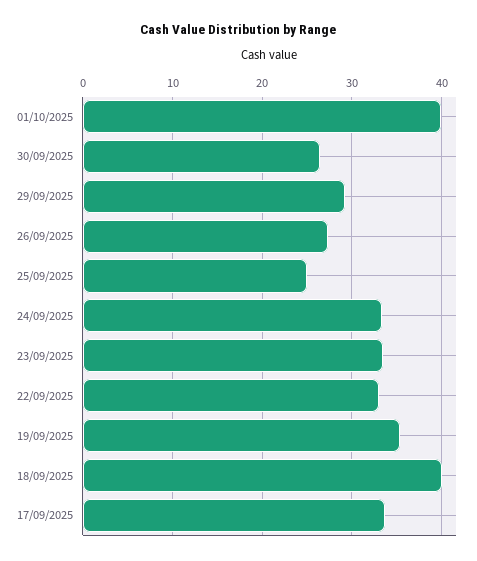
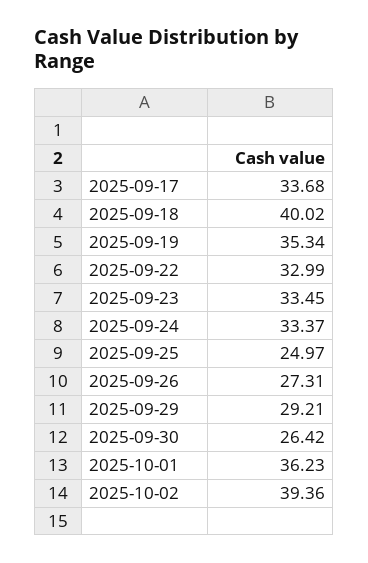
01/10/2025: 40 -> 36.23
2025-10-02: none -> 39.36

